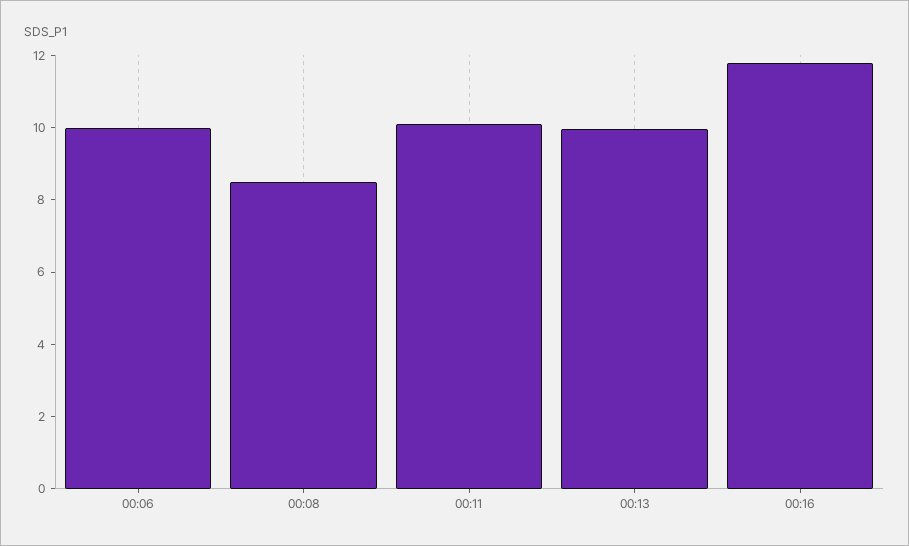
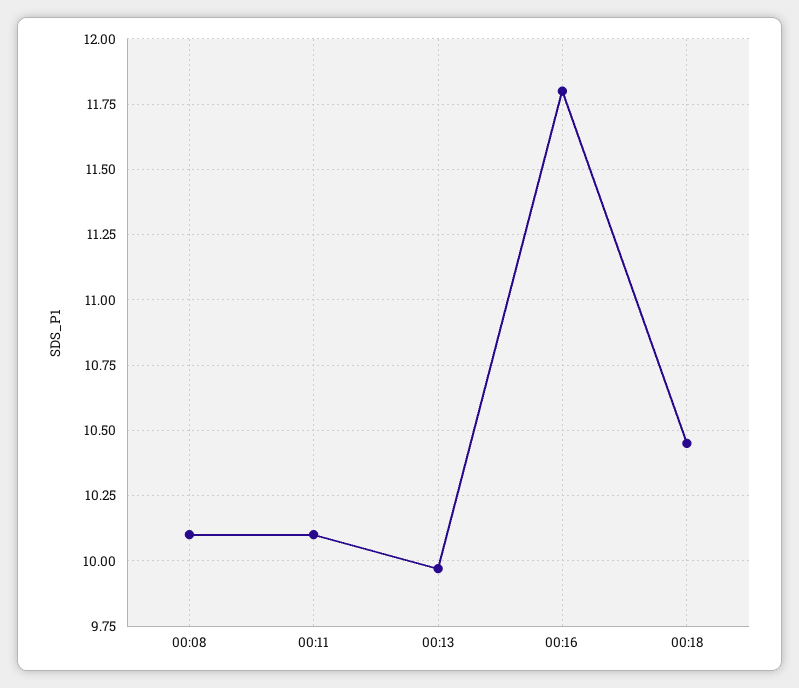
00:06: 10 -> none
00:08: 8.5 -> 10.1
00:18: none -> 10.45

